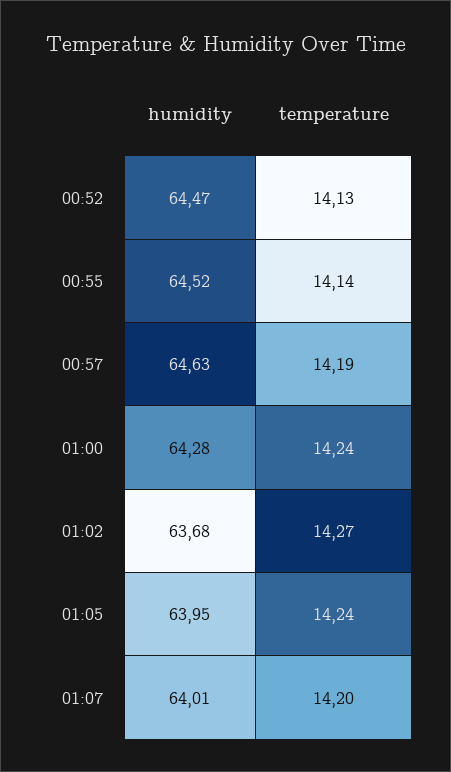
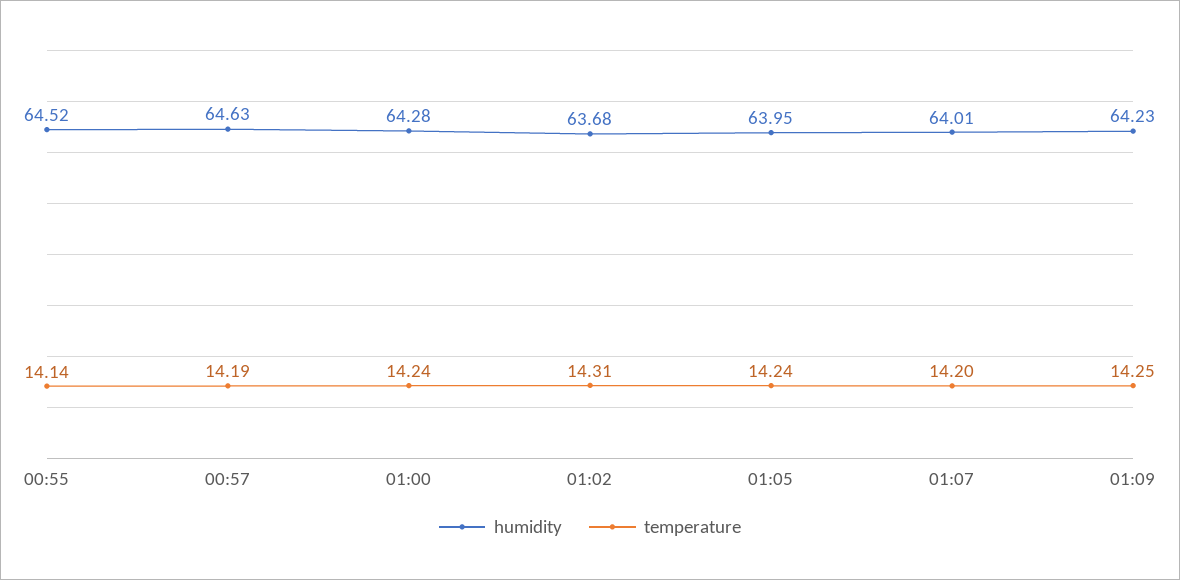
humidity, 00:52: 64.47 -> none
temperature, 00:52: 14.13 -> none
temperature, 01:02: 14.27 -> 14.31
humidity, 01:09: none -> 64.23
temperature, 01:09: none -> 14.25

